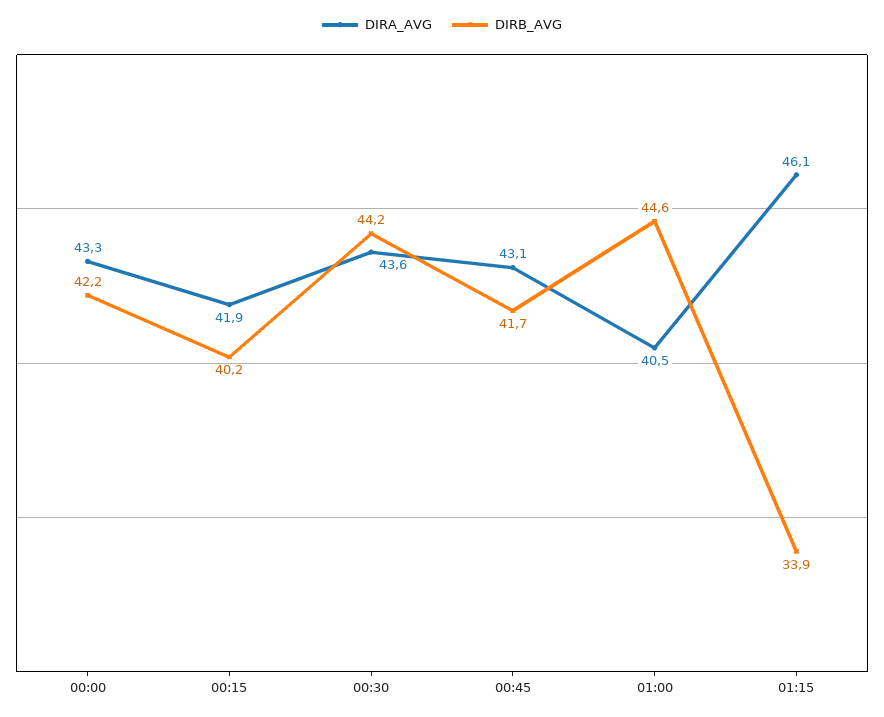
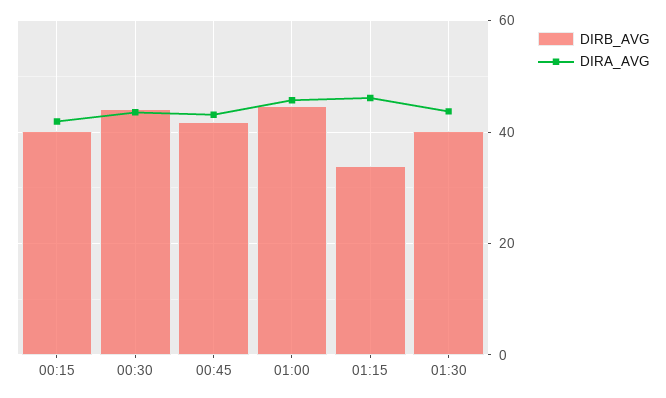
DIRA_AVG, 00:00: 43.3 -> none
DIRB_AVG, 00:00: 42.2 -> none
DIRA_AVG, 01:00: 40.5 -> 46
DIRB_AVG, 01:30: none -> 40
DIRA_AVG, 01:30: none -> 44

